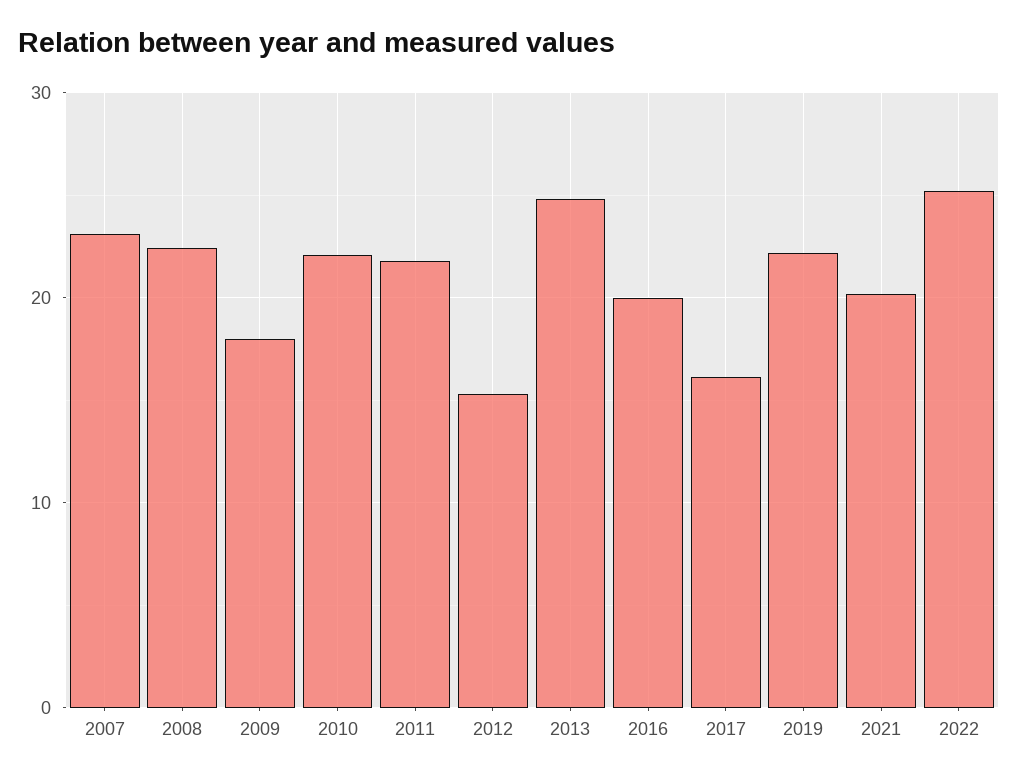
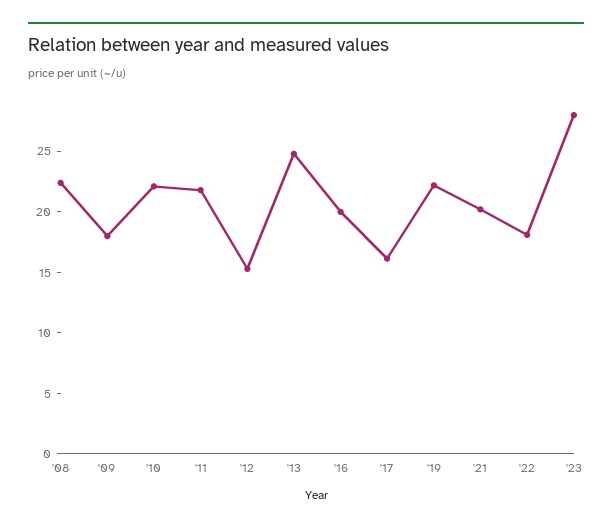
2007: 23 -> none
2022: 25 -> 18
'23: none -> 28

